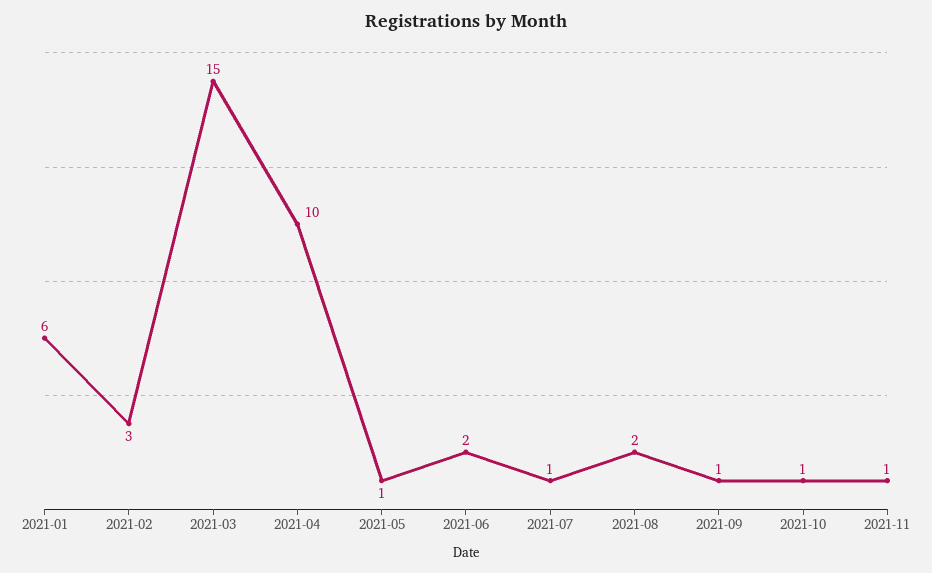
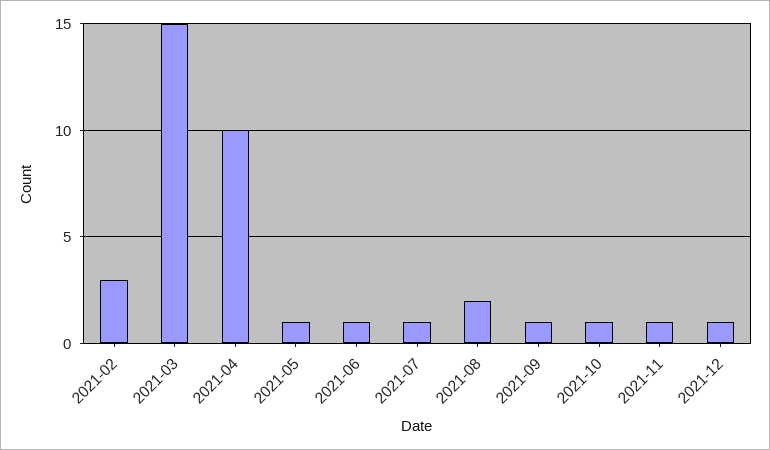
2021-01: 6 -> none
2021-06: 2 -> 1
2021-12: none -> 1

